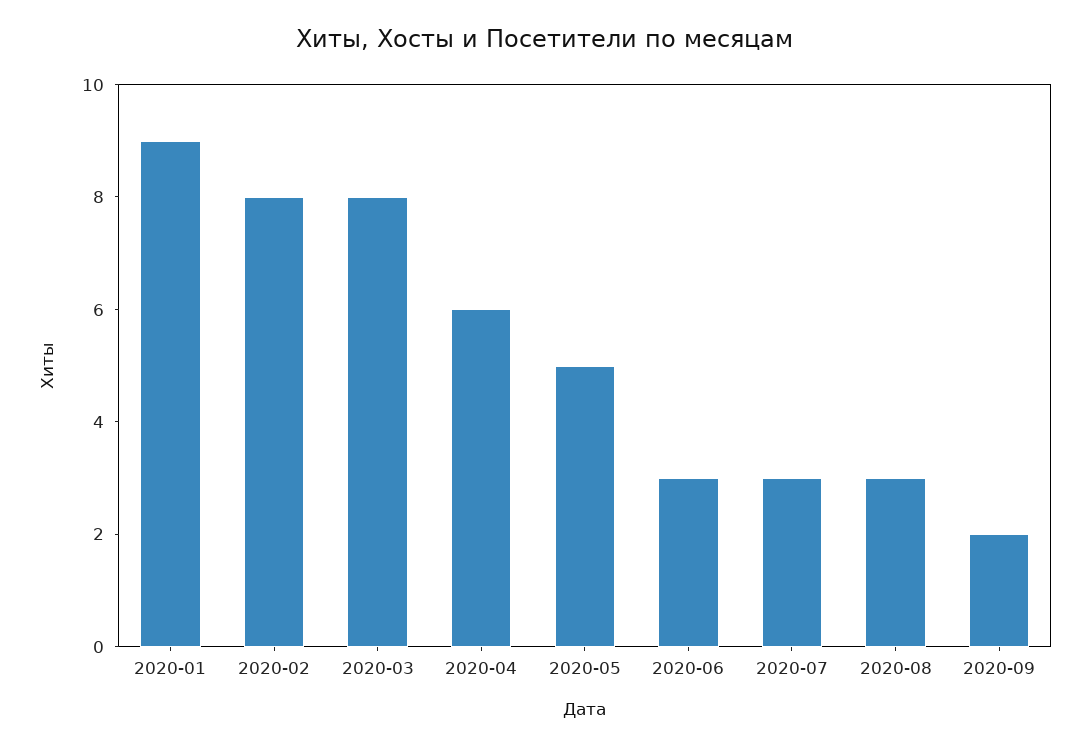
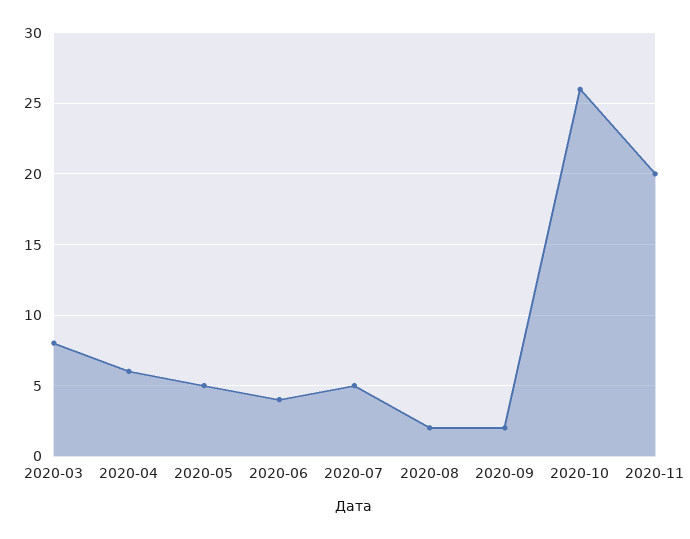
2020-01: 9 -> none
2020-02: 8 -> none
2020-06: 3 -> 4
2020-07: 3 -> 5
2020-08: 3 -> 2
2020-10: none -> 26
2020-11: none -> 20

